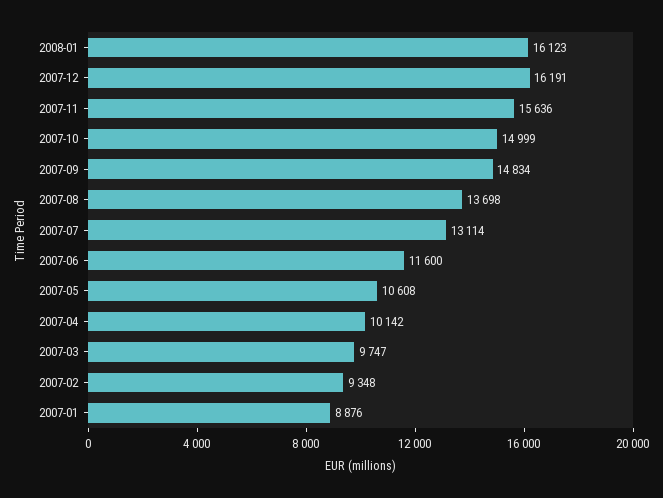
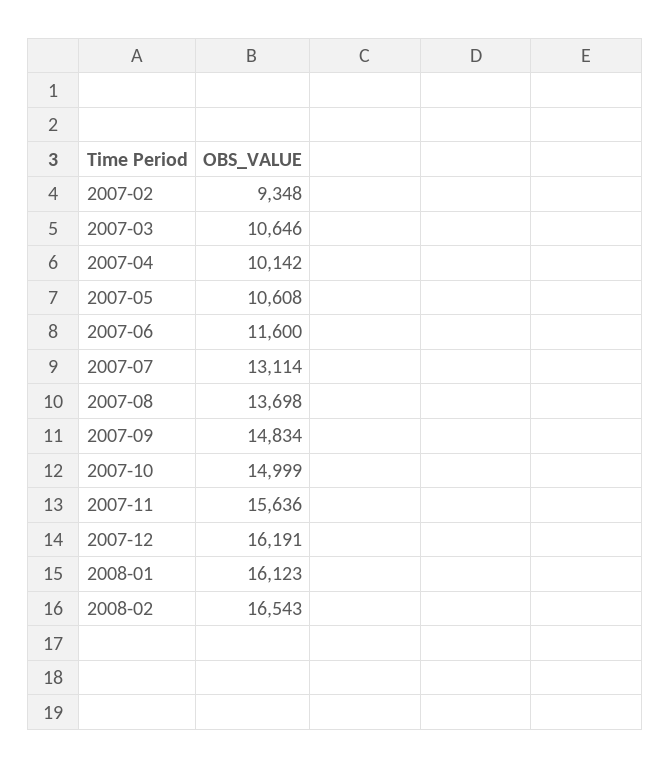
2007-03: 9747 -> 10646
2007-01: 8876 -> none
2008-02: none -> 16543

